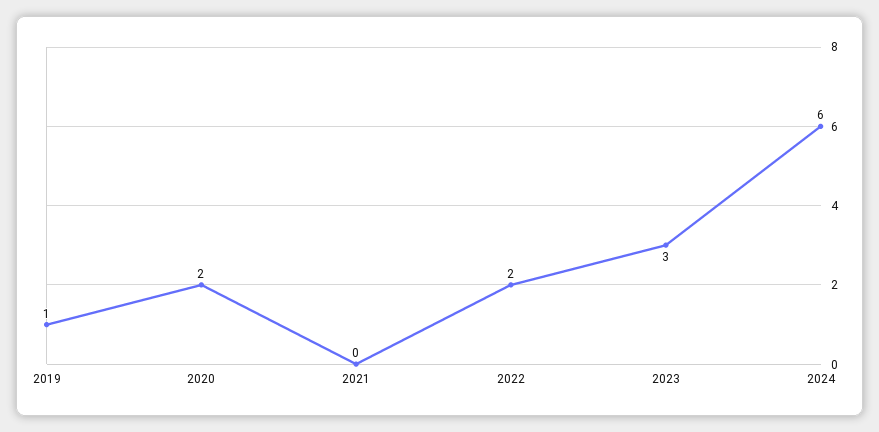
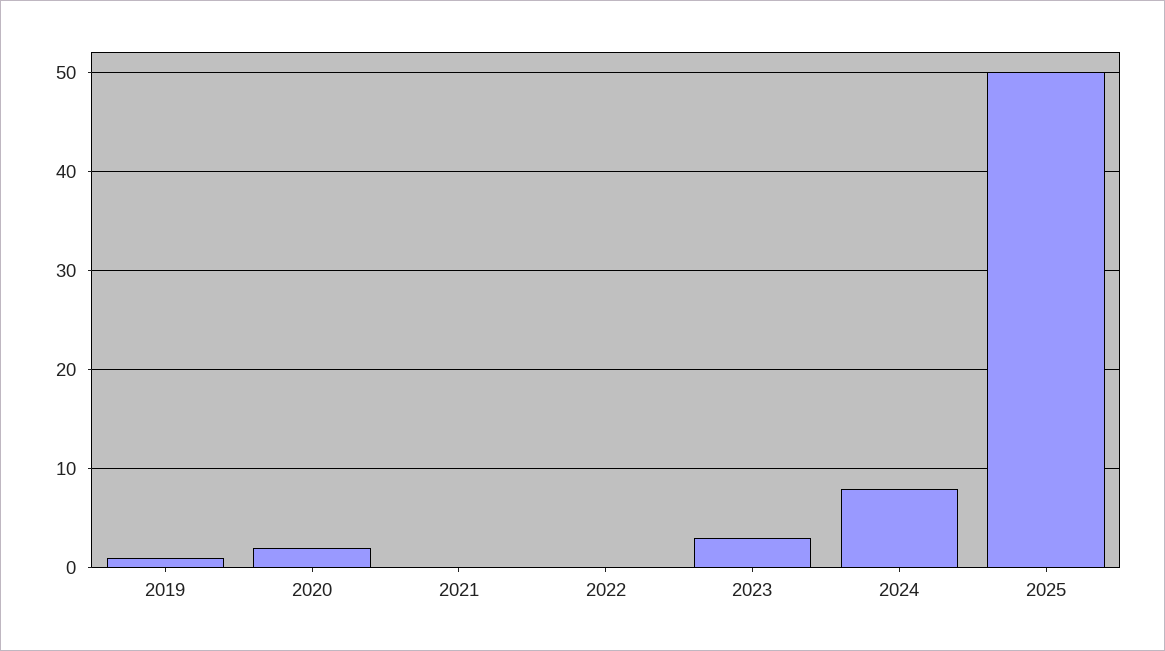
2022: 2 -> 0
2024: 6 -> 8
2025: none -> 50

